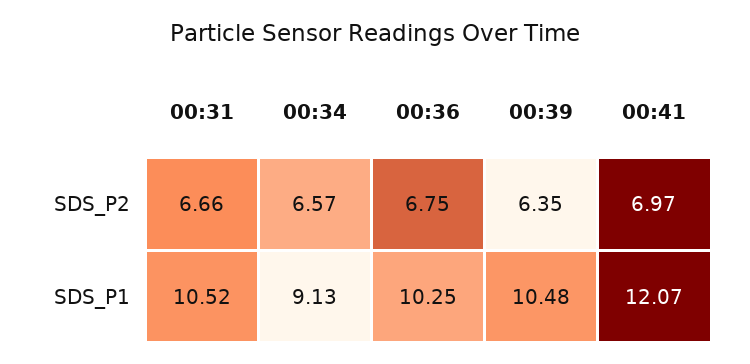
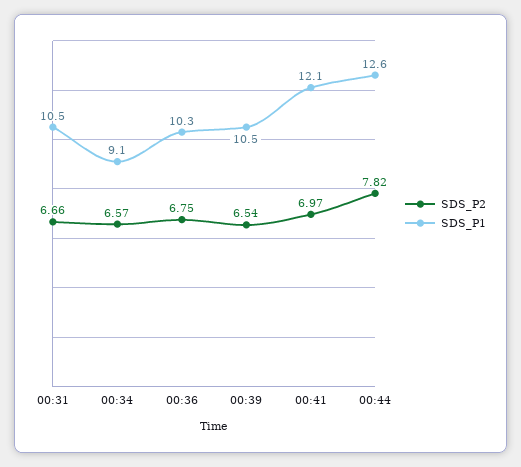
SDS_P2, 00:39: 6.35 -> 6.54
SDS_P2, 00:44: none -> 7.82
SDS_P1, 00:44: none -> 12.6

